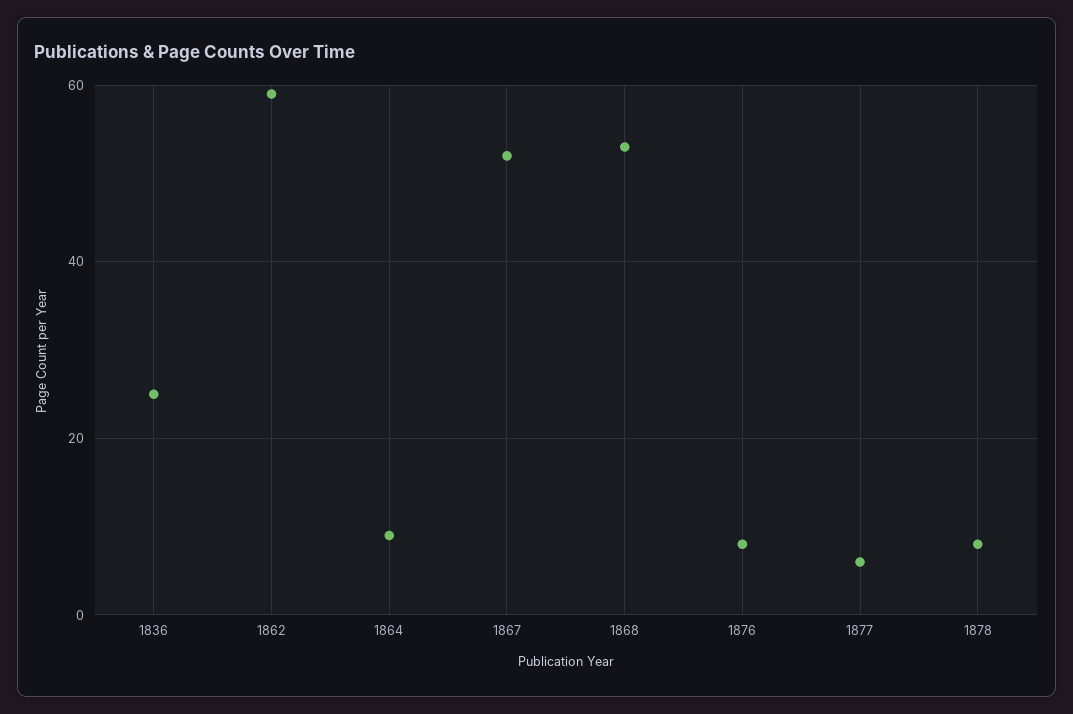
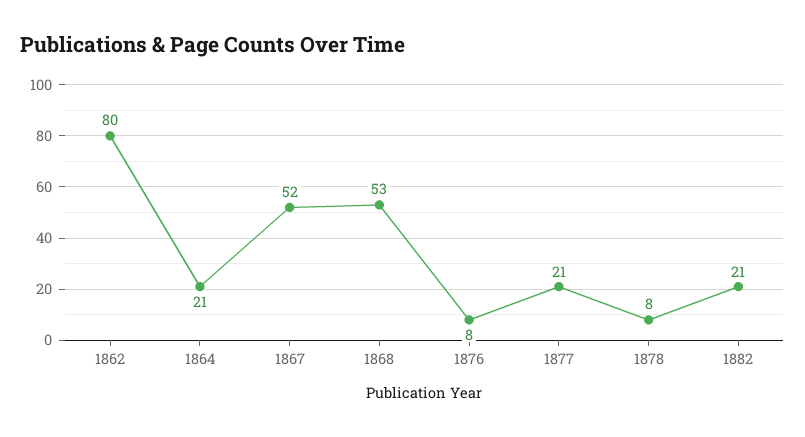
1836: 25 -> none
1862: 60 -> 80
1864: 10 -> 21
1877: 5 -> 21
1882: none -> 21

